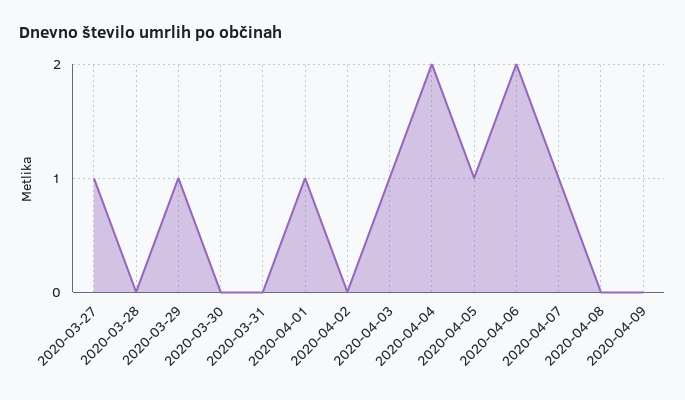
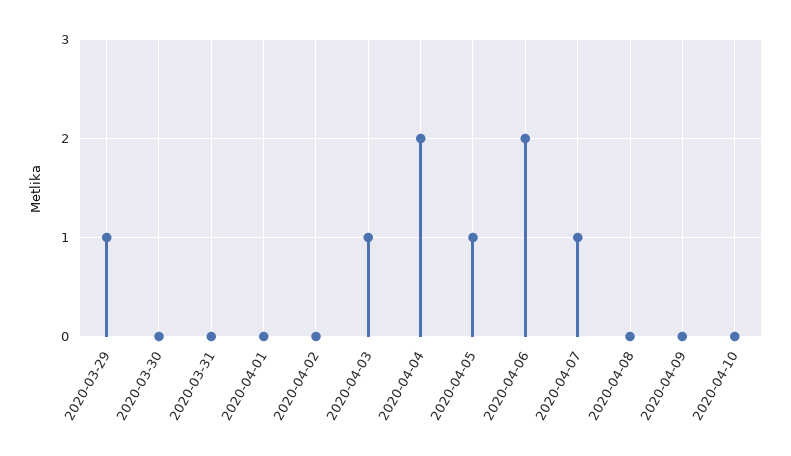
2020-03-27: 1 -> none
2020-03-28: 0 -> none
2020-04-01: 1 -> 0
2020-04-10: none -> 0

